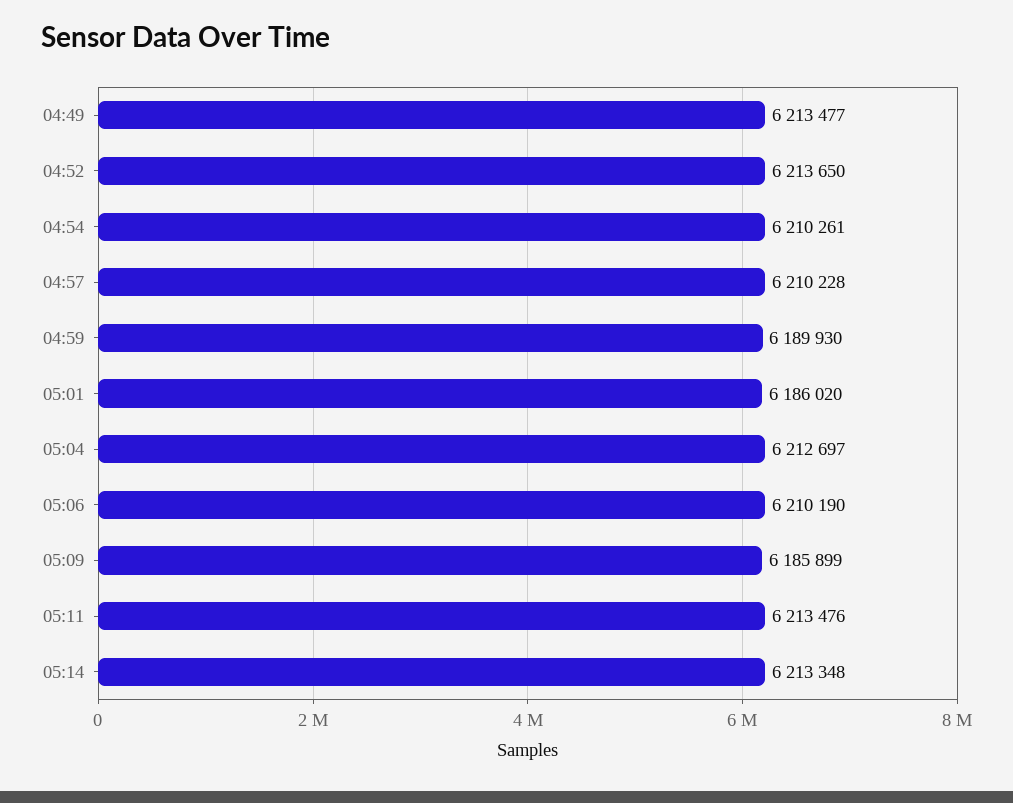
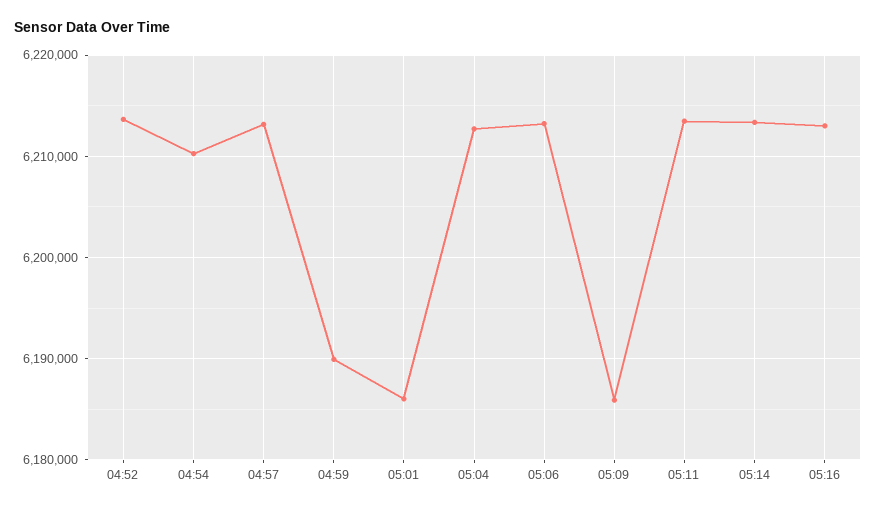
04:49: 6213477 -> none
04:57: 6210228 -> 6213000
05:06: 6210190 -> 6213000
05:16: none -> 6213000

